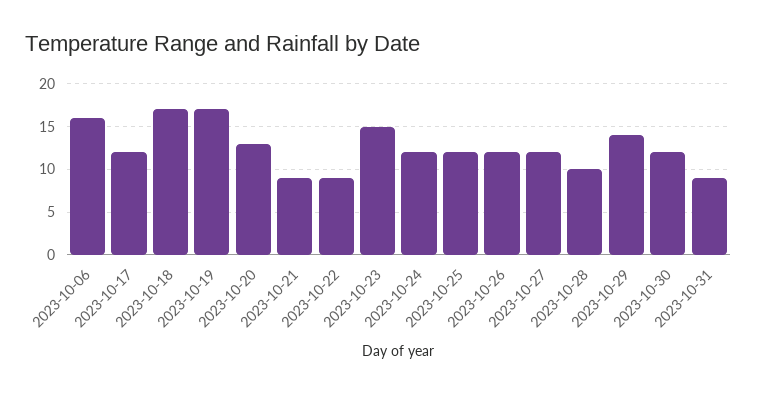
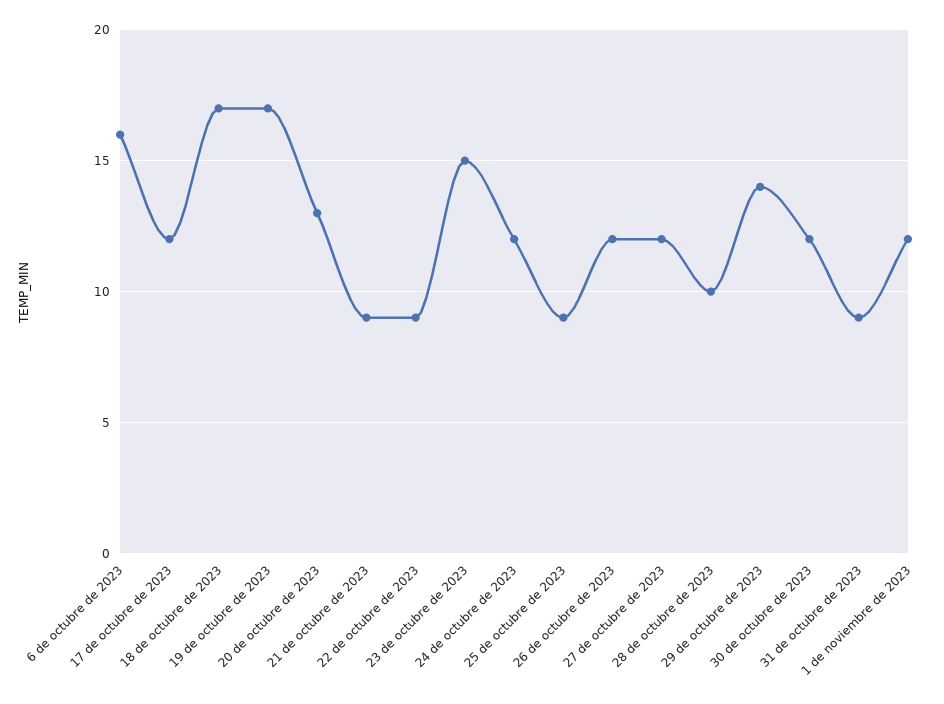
2023-10-25: 12 -> 9
1 de noviembre de 2023: none -> 12

